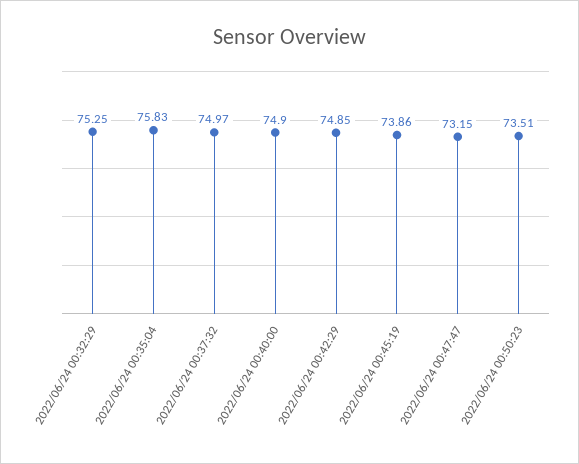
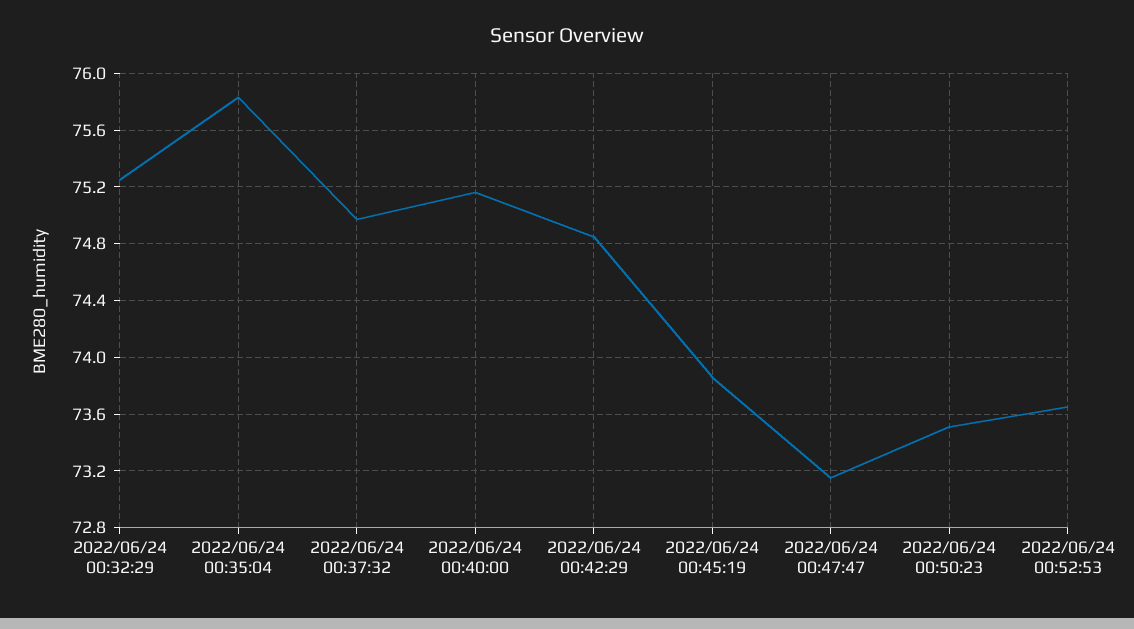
2022/06/24 00:40:00: 74.9 -> 75.15
2022/06/24 00:52:53: none -> 73.65

